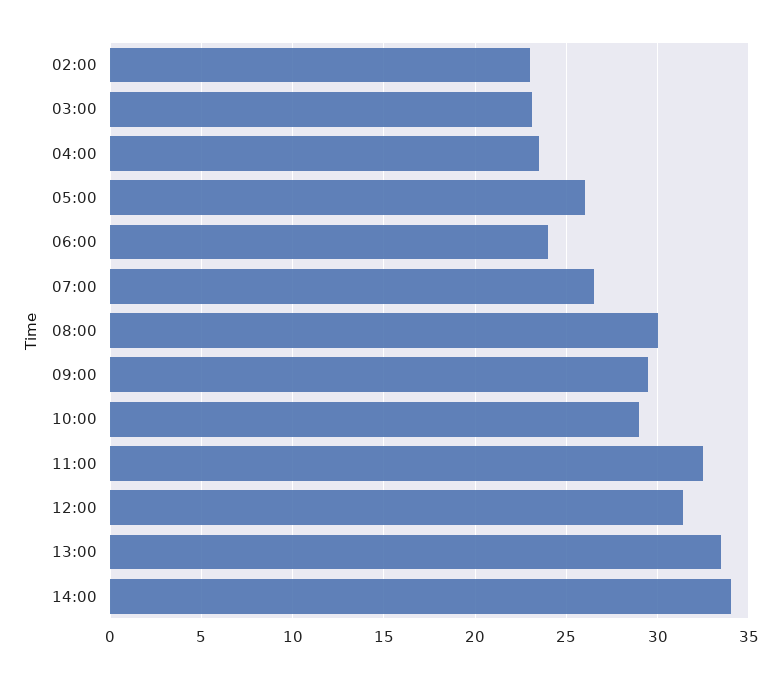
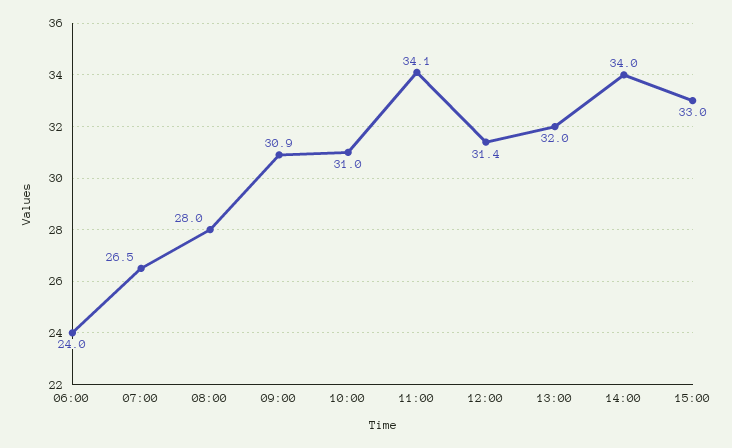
02:00: 23 -> none
03:00: 23 -> none
04:00: 23.5 -> none
05:00: 26 -> none
08:00: 30 -> 28
09:00: 29.5 -> 30.9
10:00: 29 -> 31
11:00: 32.5 -> 34.1
13:00: 33.5 -> 32
15:00: none -> 33

